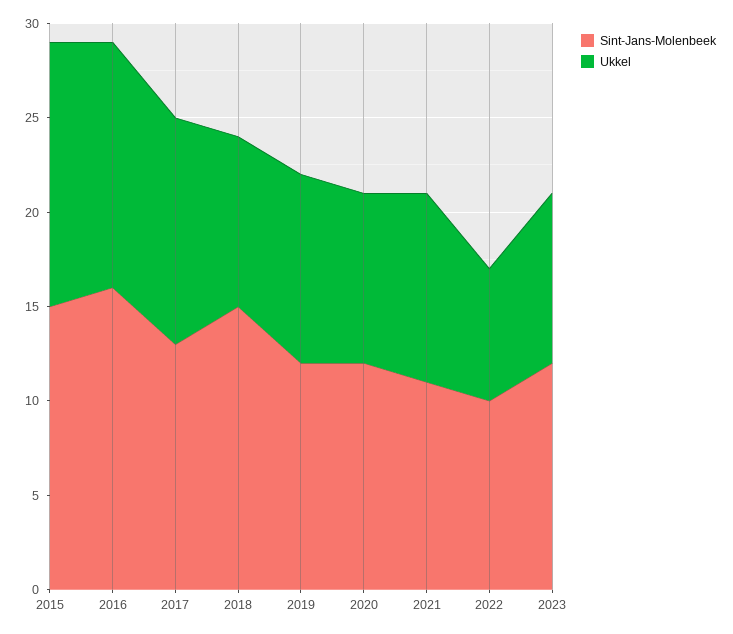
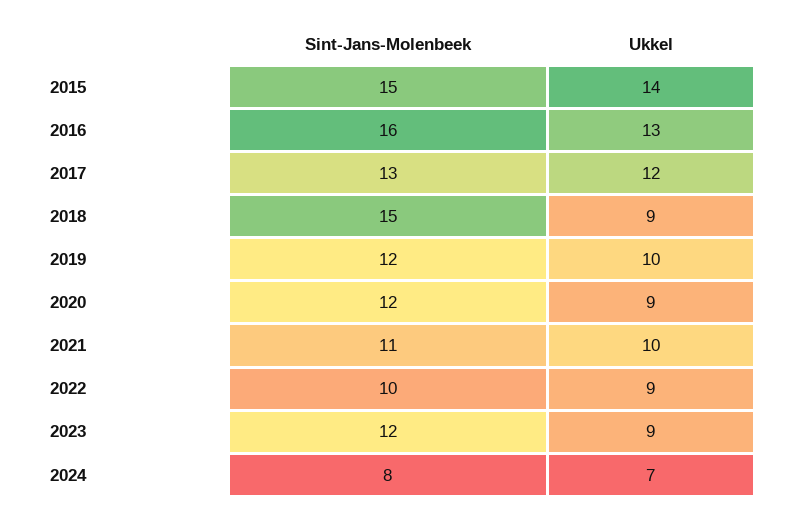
Ukkel, 2022: 7 -> 9
Sint-Jans-Molenbeek, 2024: none -> 8
Ukkel, 2024: none -> 7

